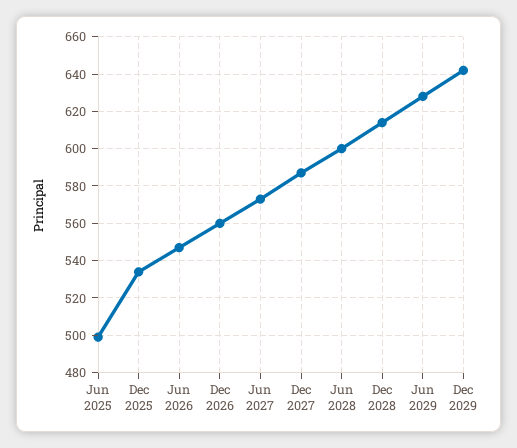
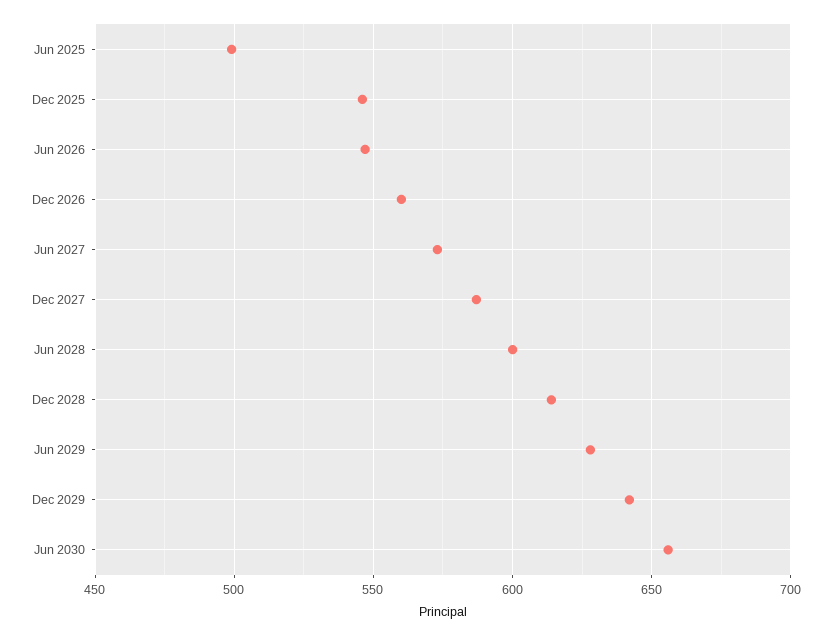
Dec 2025: 535 -> 545
Jun 2030: none -> 655

